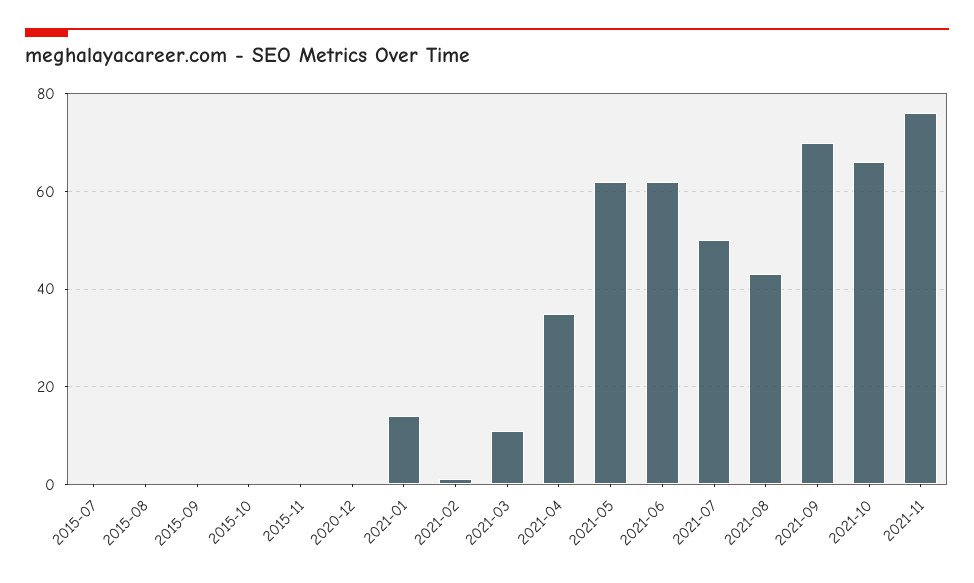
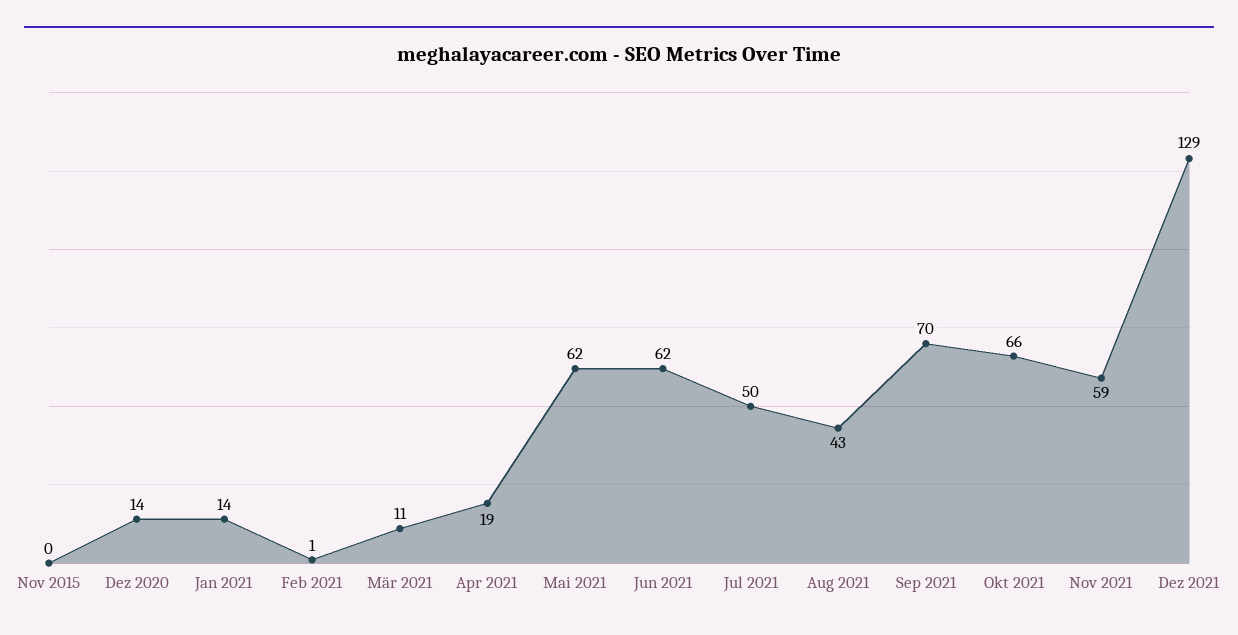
2015-07: 0 -> none
2015-08: 0 -> none
2015-09: 0 -> none
2015-10: 0 -> none
2020-12: 0 -> 14
2021-04: 35 -> 19
2021-11: 75 -> 59
Dez 2021: none -> 129

